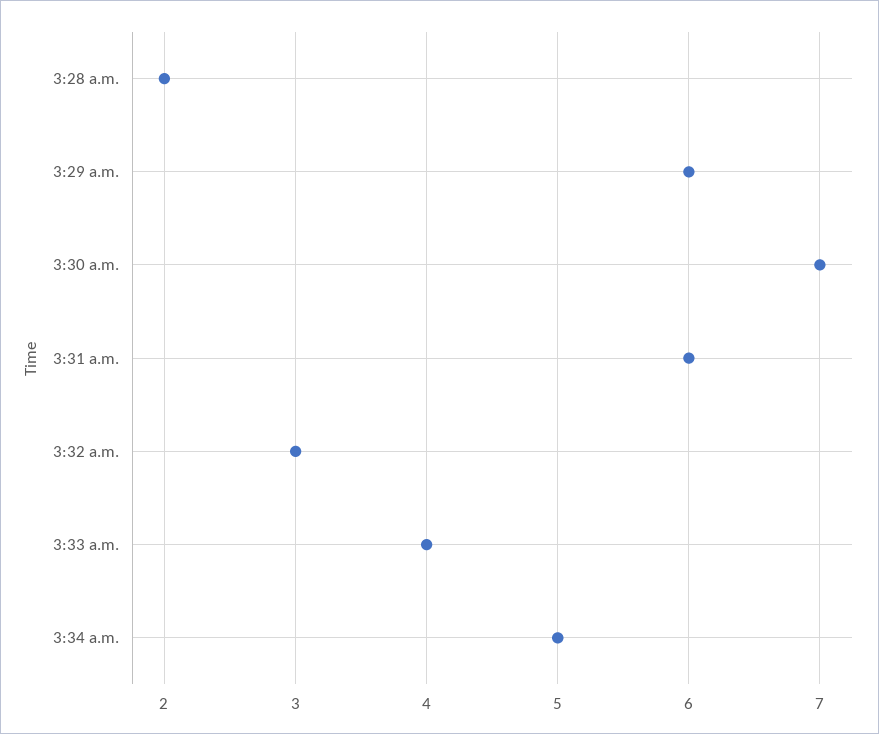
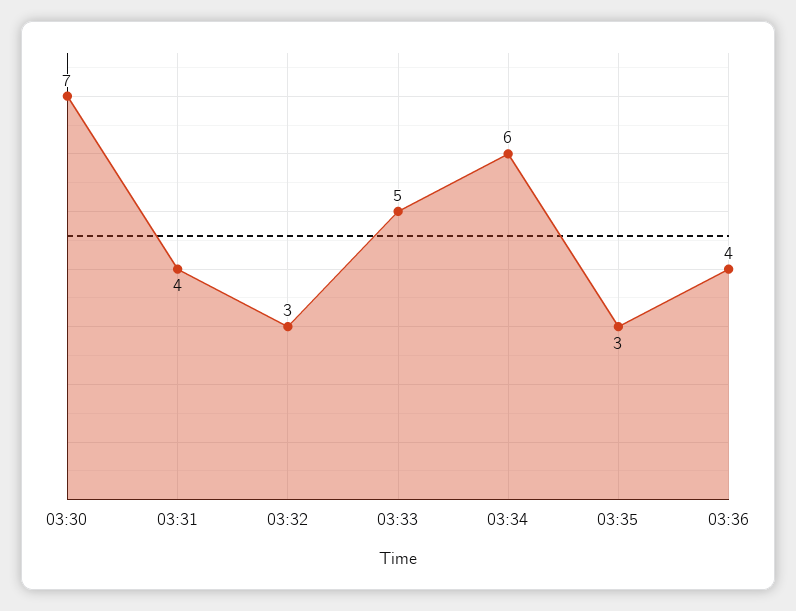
3:28 a.m.: 2 -> none
3:29 a.m.: 6 -> none
3:31 a.m.: 6 -> 4
3:33 a.m.: 4 -> 5
3:34 a.m.: 5 -> 6
03:35: none -> 3
03:36: none -> 4

